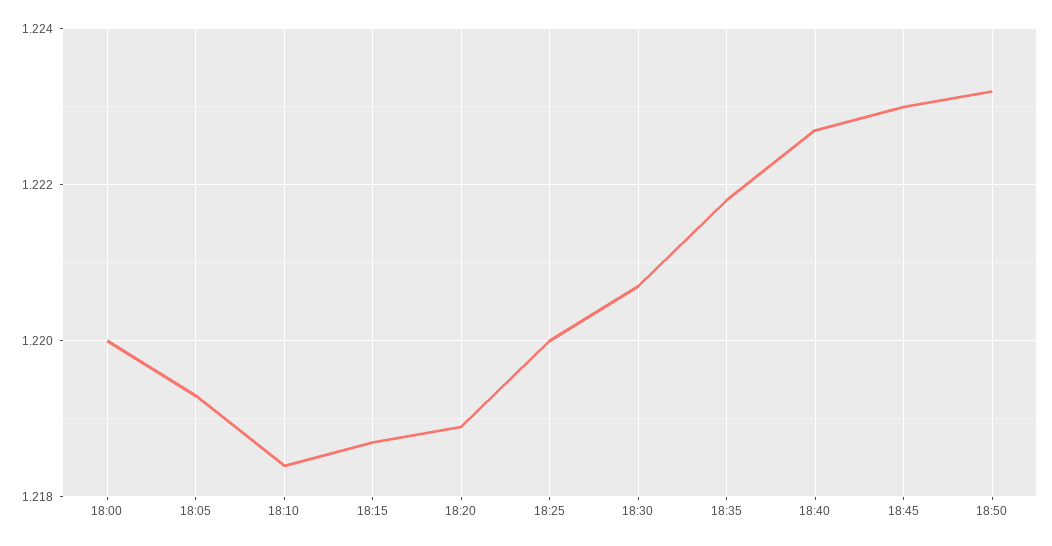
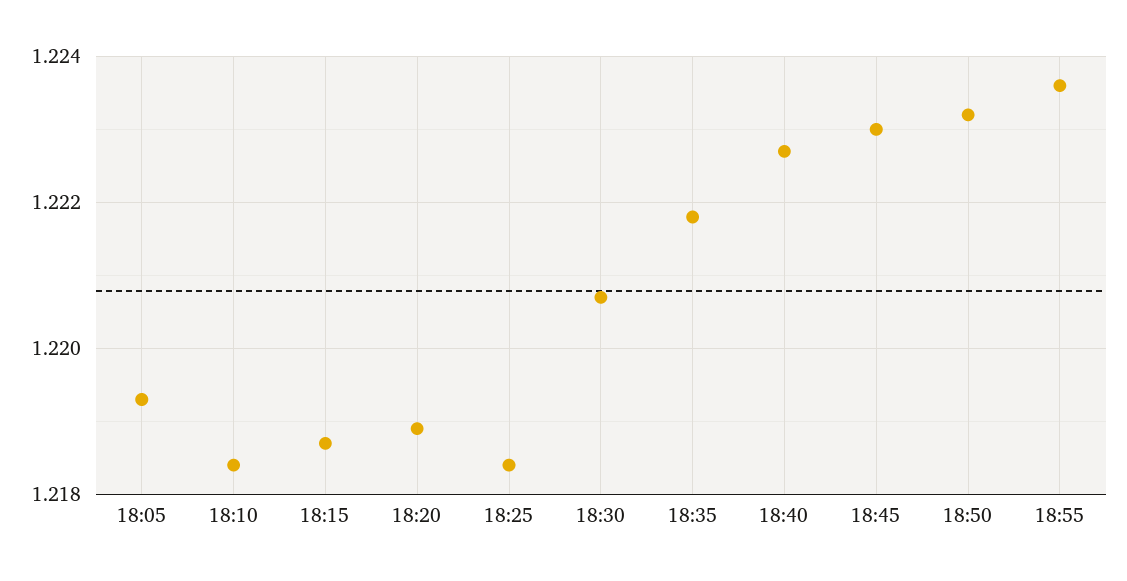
18:00: 1.22 -> none
18:25: 1.22 -> 1.2185
18:55: none -> 1.2235

